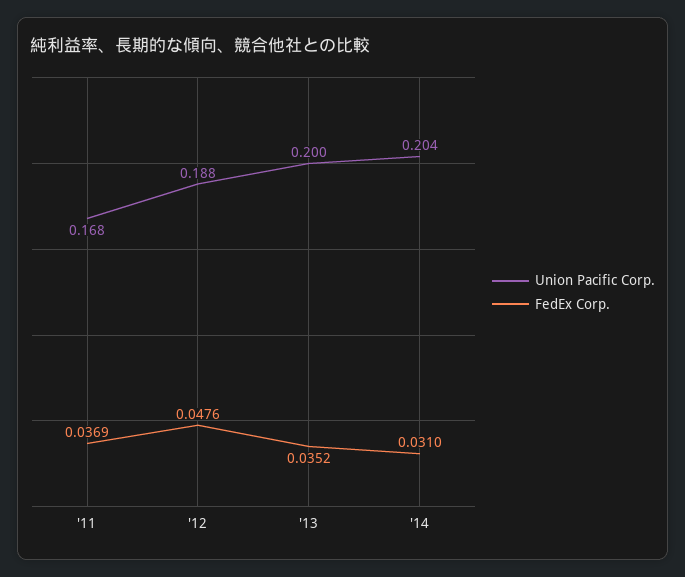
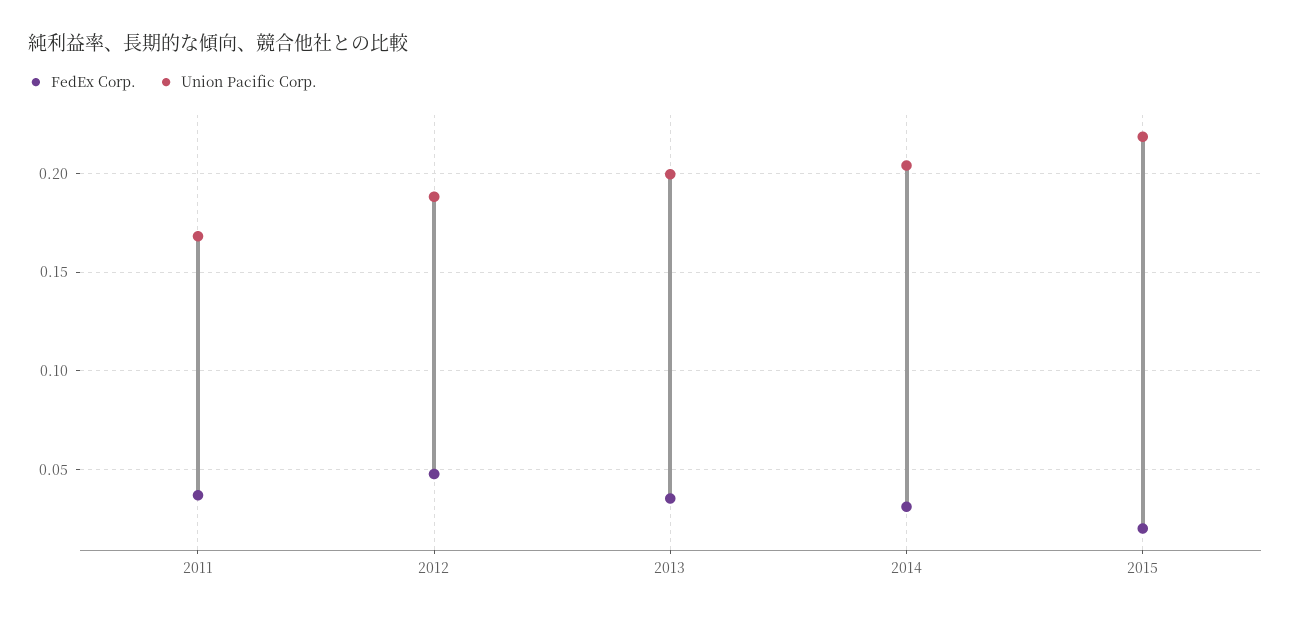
FedEx Corp., 2015: none -> 0.02
Union Pacific Corp., 2015: none -> 0.22

